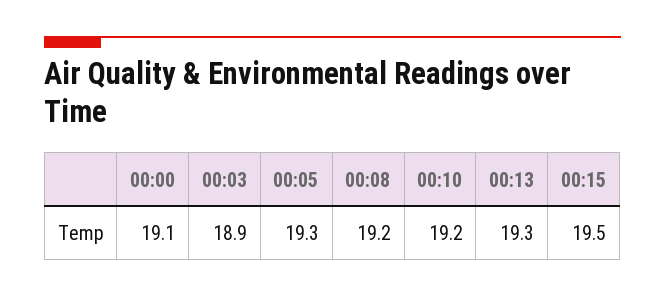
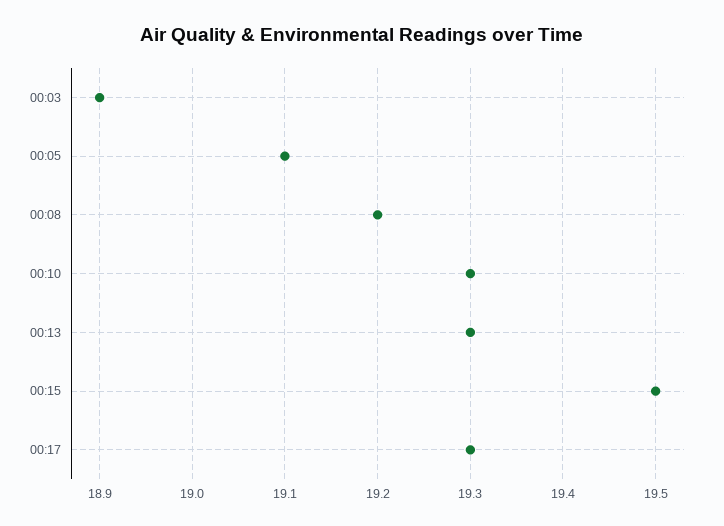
00:00: 19.1 -> none
00:05: 19.3 -> 19.1
00:10: 19.2 -> 19.3
00:17: none -> 19.3

